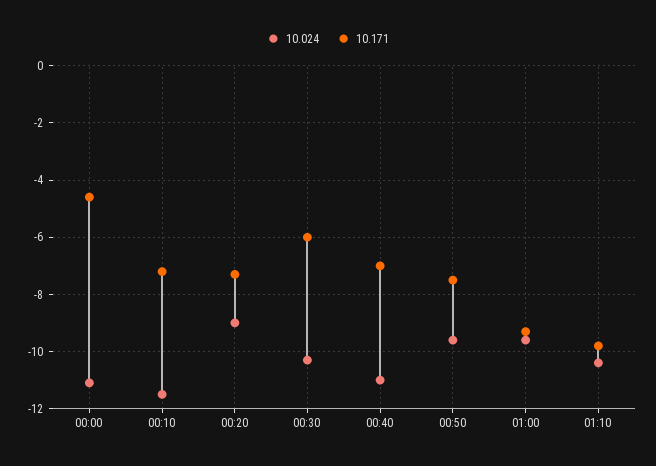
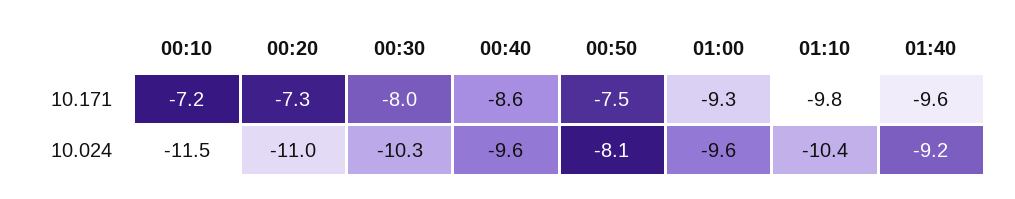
10.024, 00:00: -11 -> none
10.171, 00:00: -4.5 -> none
10.024, 00:20: -9 -> -11
10.171, 00:30: -6 -> -8
10.024, 00:40: -11 -> -9.6
10.171, 00:40: -7 -> -8.6
10.024, 00:50: -9.5 -> -8.1
10.171, 01:40: none -> -9.6
10.024, 01:40: none -> -9.2

